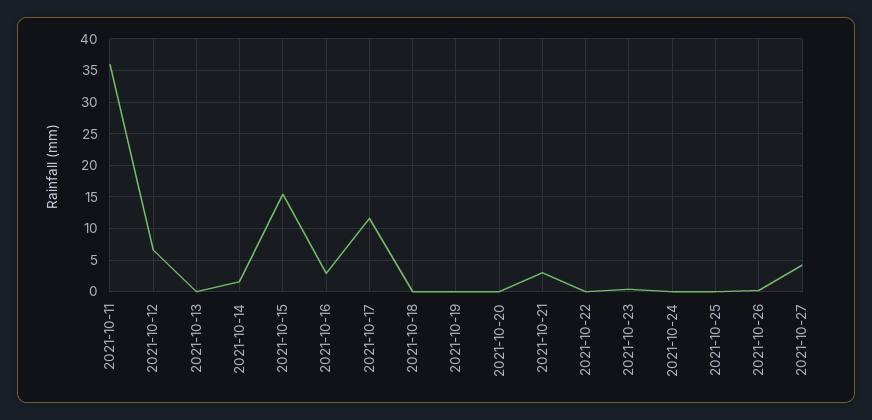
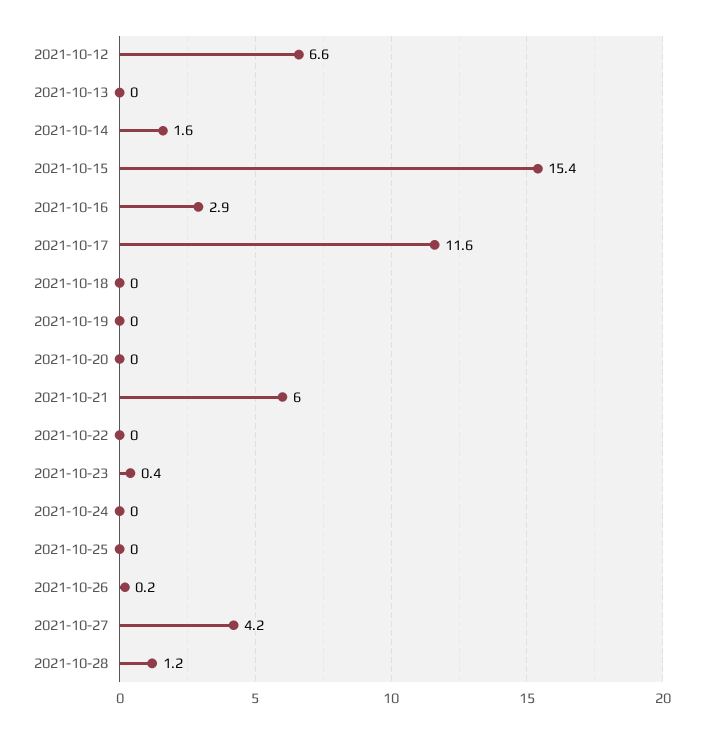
2021-10-11: 36 -> none
2021-10-21: 3 -> 6
2021-10-28: none -> 1.2

